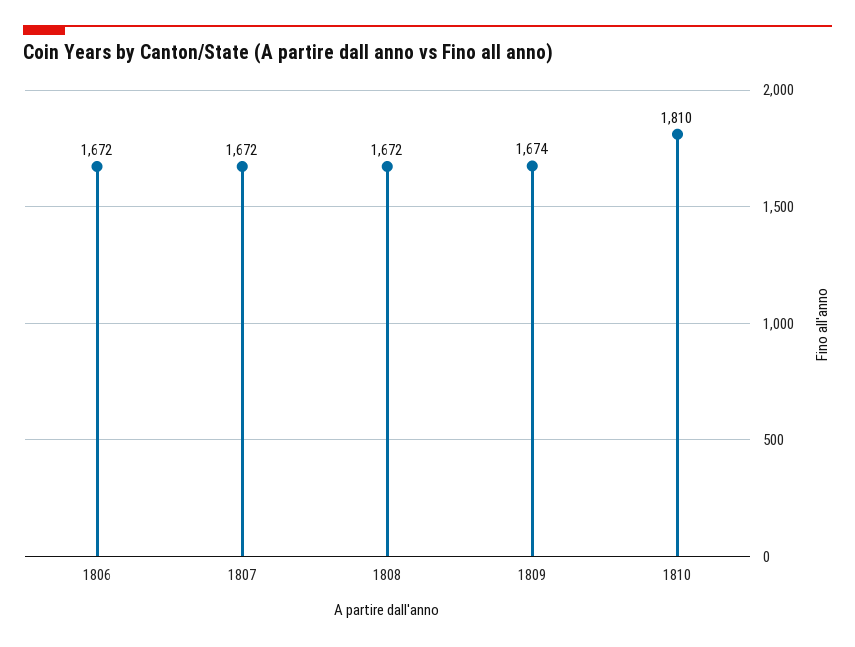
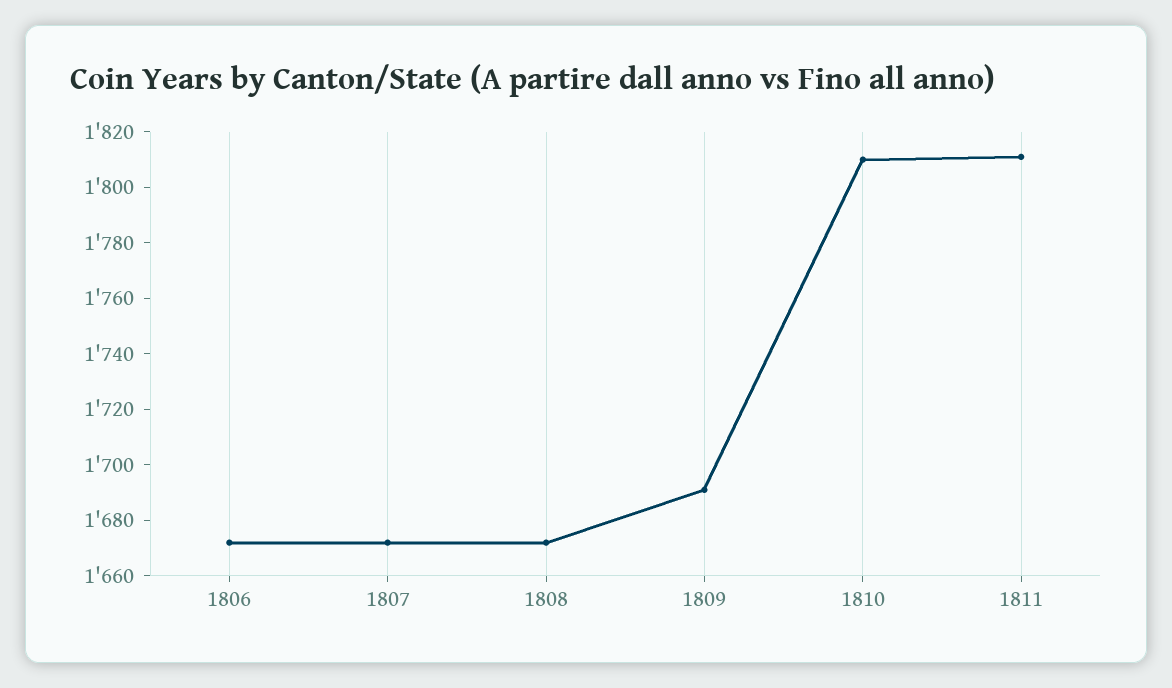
1809: 1674 -> 1690
1811: none -> 1810

